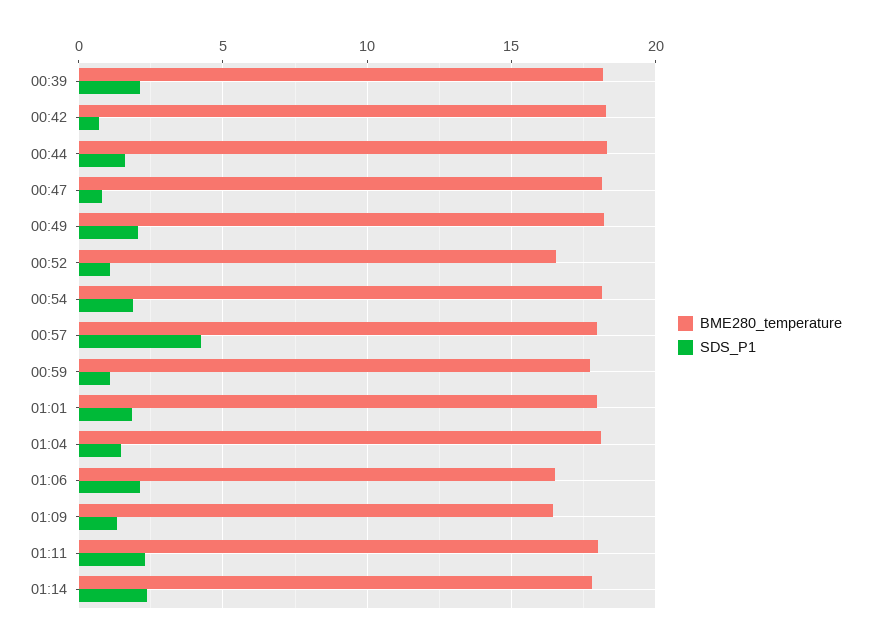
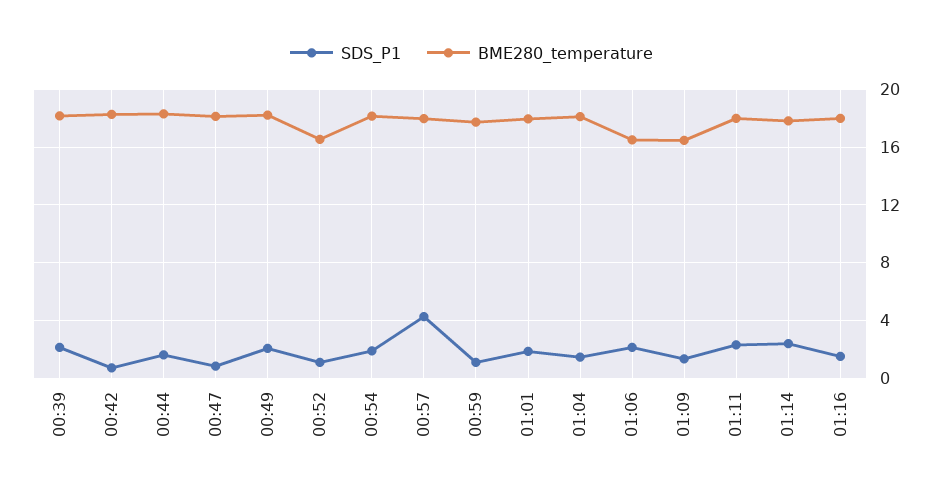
SDS_P1, 01:16: none -> 1.5
BME280_temperature, 01:16: none -> 18

